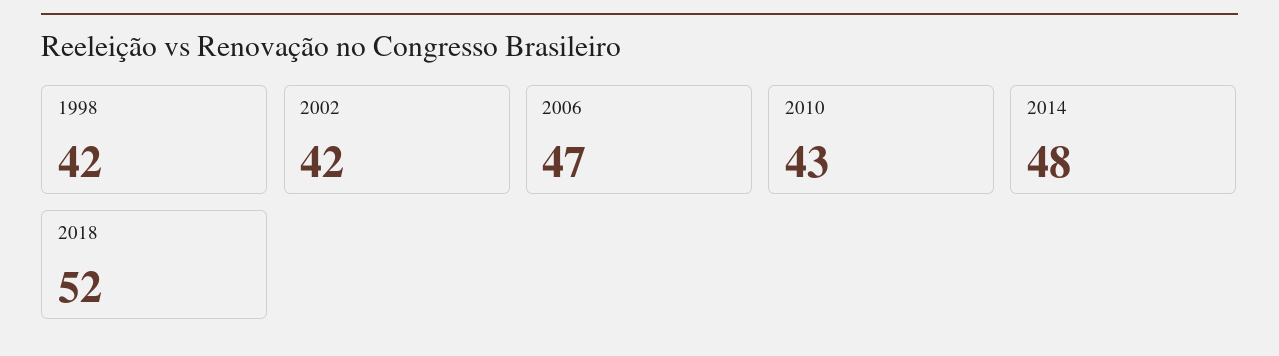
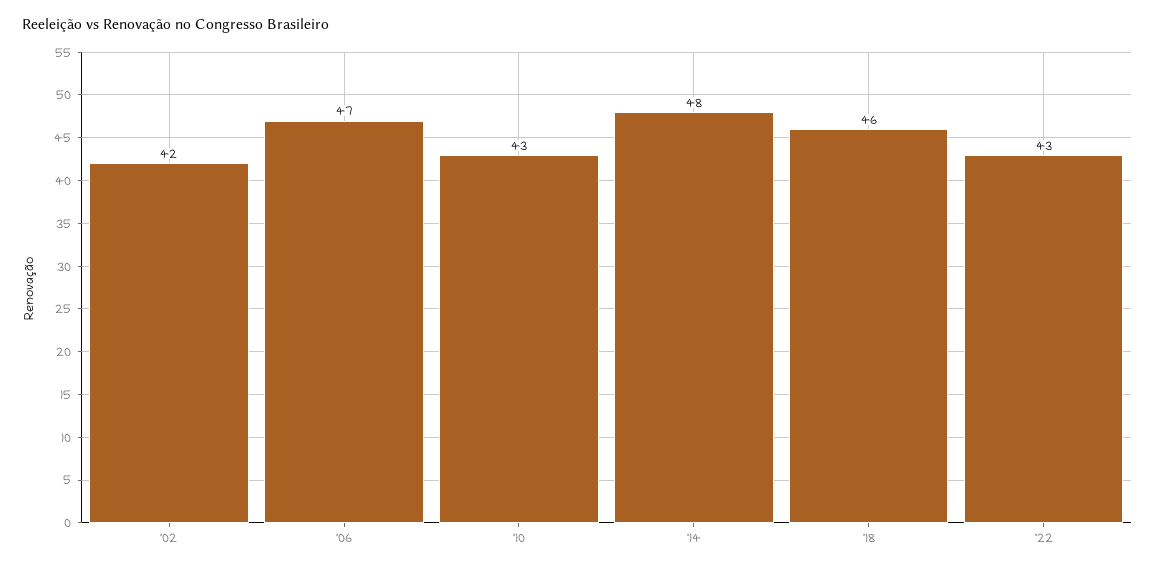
1998: 42 -> none
2018: 52 -> 46
'22: none -> 43

